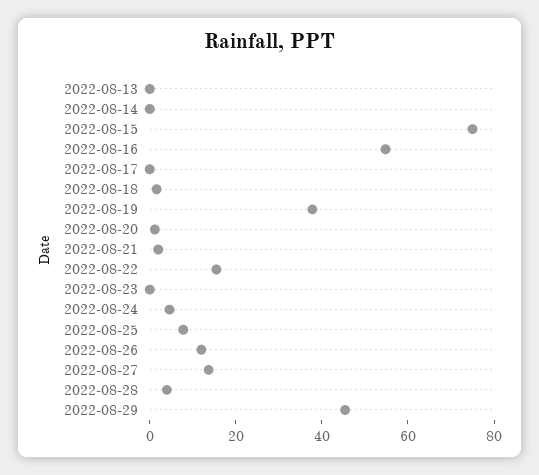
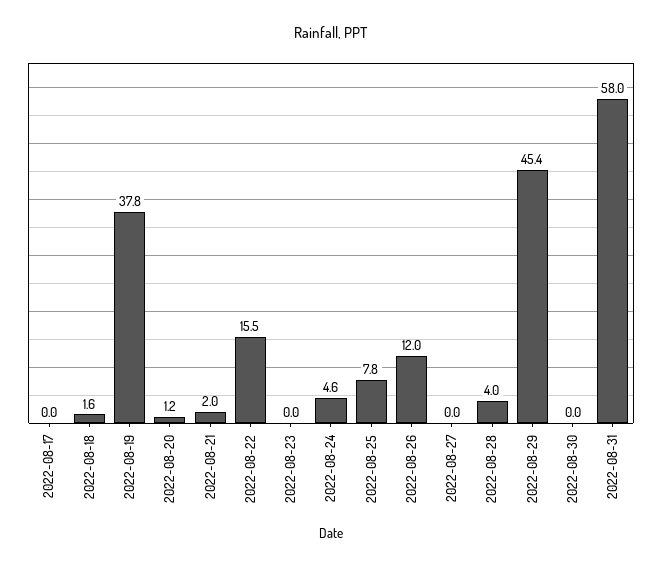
2022-08-13: 0 -> none
2022-08-14: 0 -> none
2022-08-15: 75 -> none
2022-08-16: 55 -> none
2022-08-27: 15 -> 0
2022-08-30: none -> 0
2022-08-31: none -> 58

